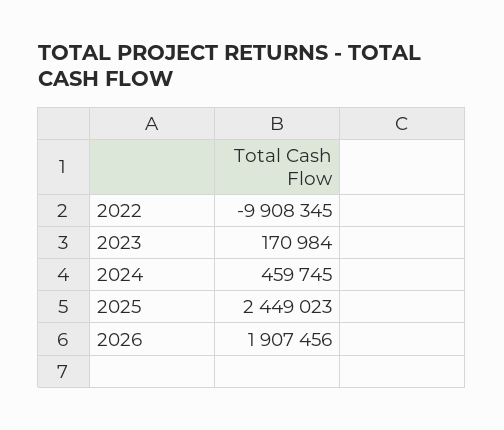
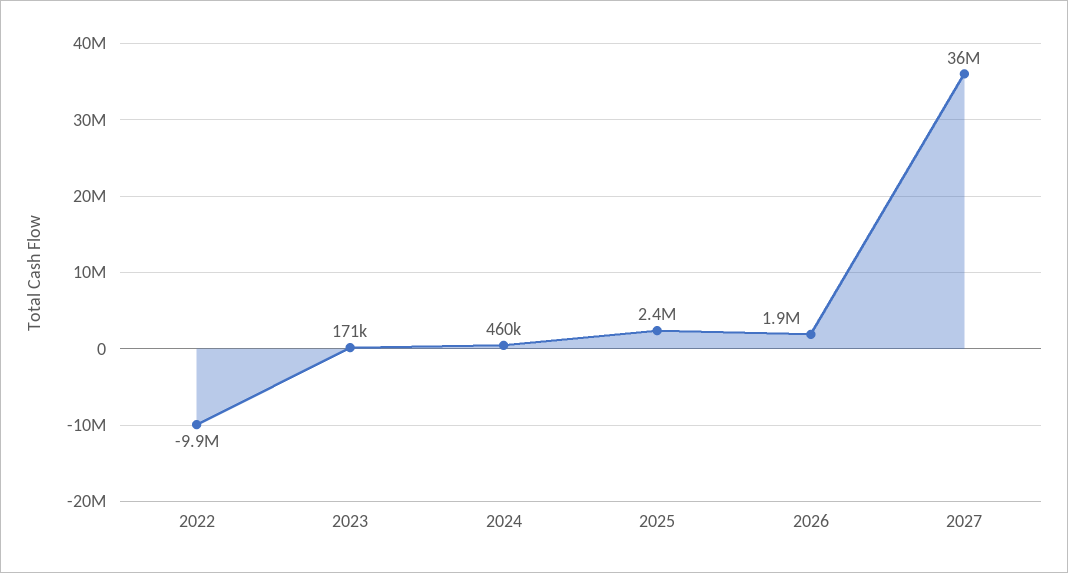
2027: none -> 36000000

